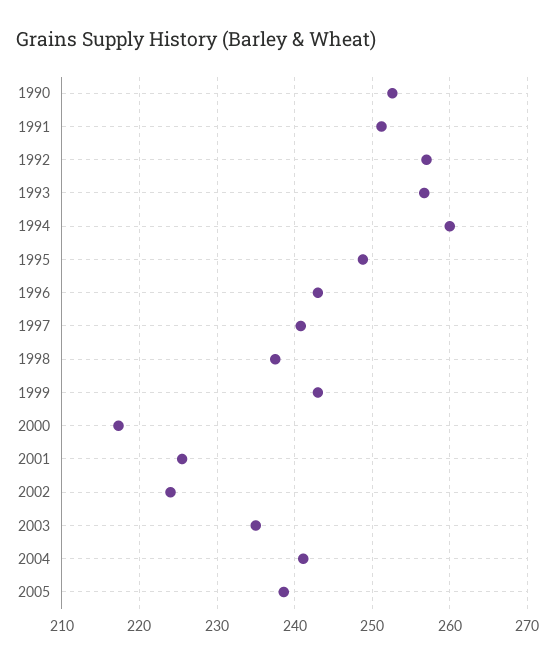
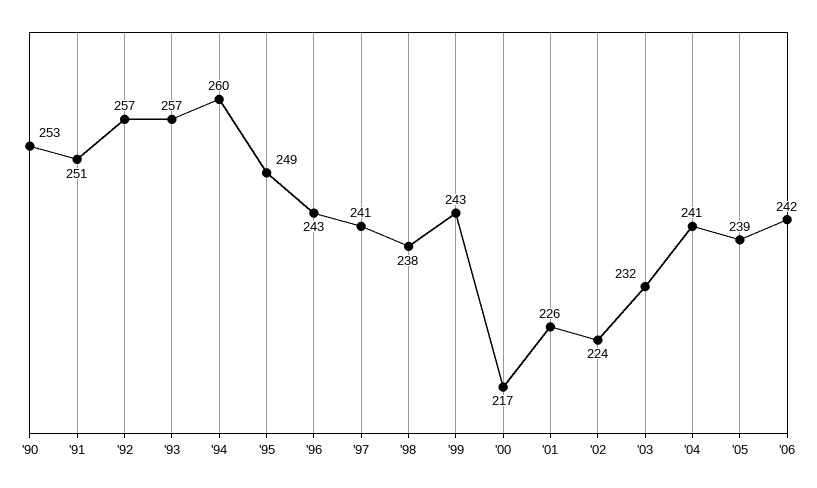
2003: 235 -> 232
'06: none -> 242

